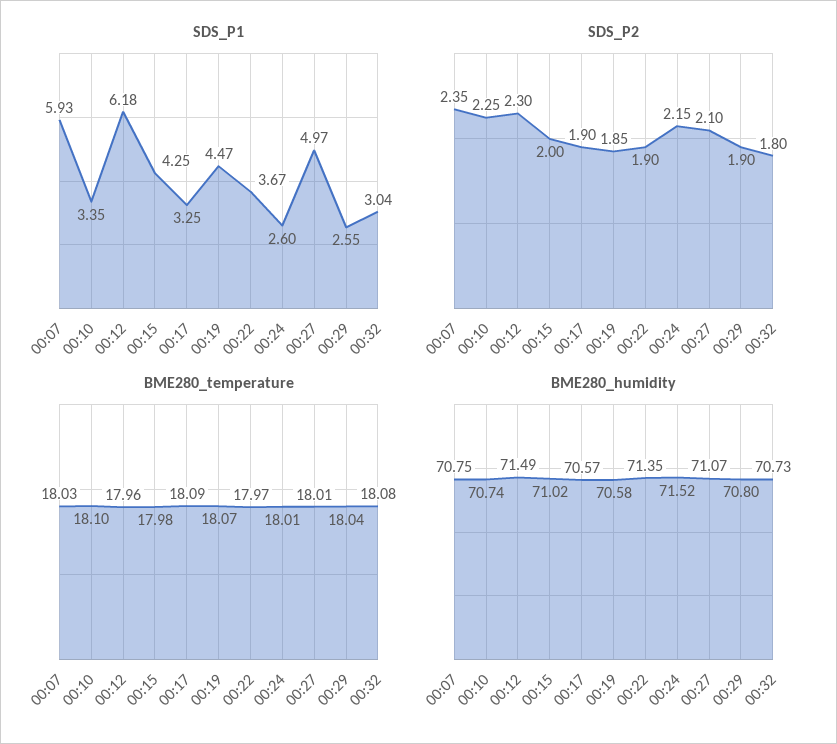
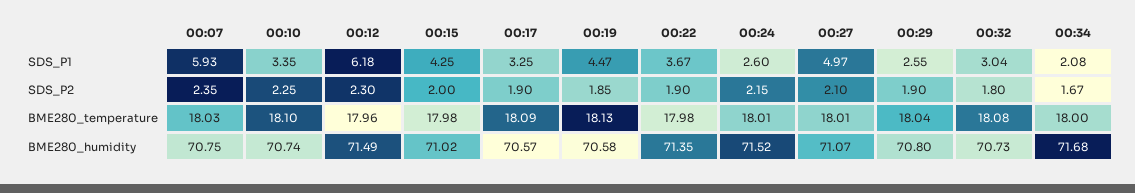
BME280_temperature, 00:19: 18.07 -> 18.13
BME280_temperature, 00:22: 17.97 -> 17.98
SDS_P1, 00:34: none -> 2.08
SDS_P2, 00:34: none -> 1.67
BME280_temperature, 00:34: none -> 18
BME280_humidity, 00:34: none -> 71.68

